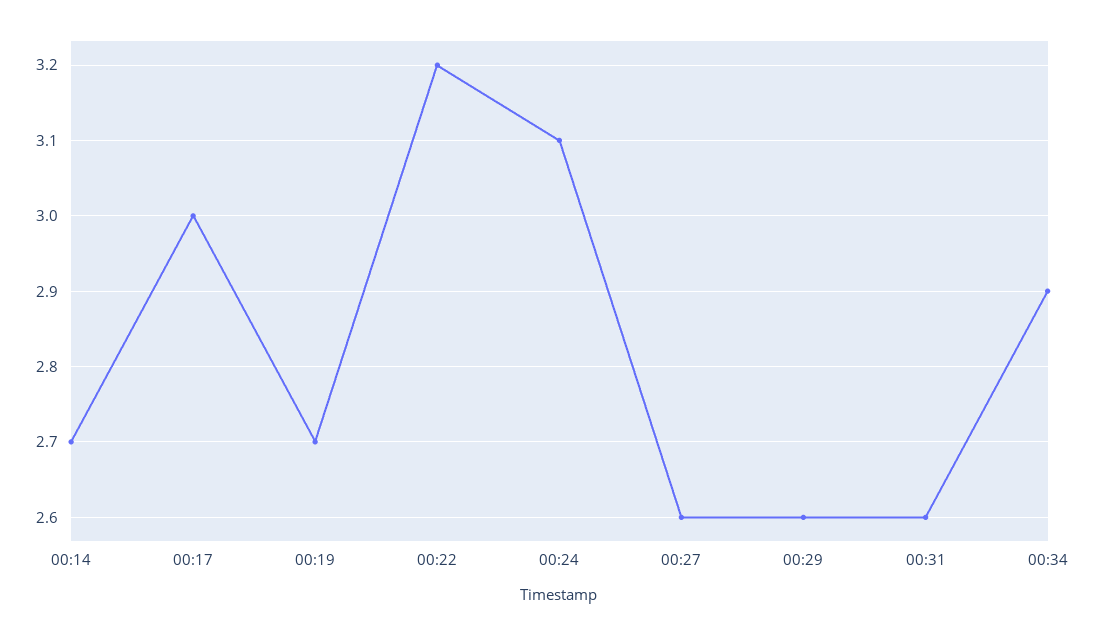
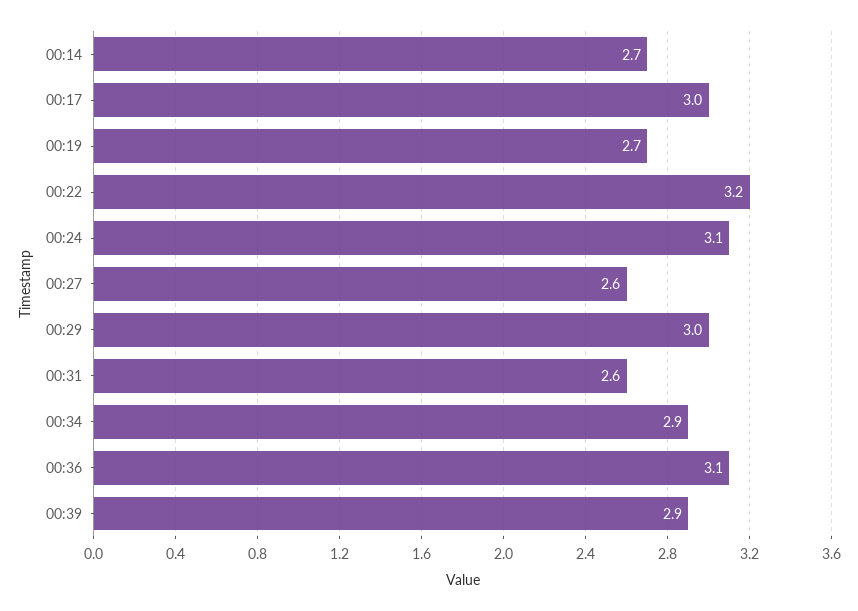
00:29: 2.6 -> 3
00:36: none -> 3.1
00:39: none -> 2.9

